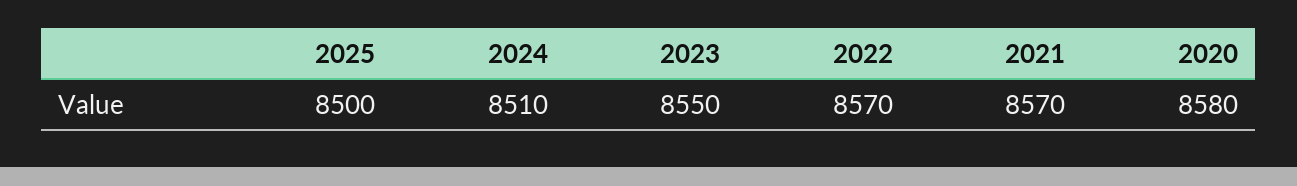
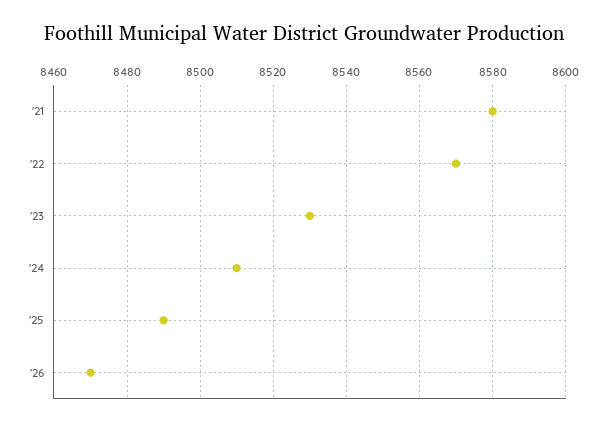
2025: 8500 -> 8490
2023: 8550 -> 8530
2021: 8570 -> 8580
2020: 8580 -> none
'26: none -> 8470

